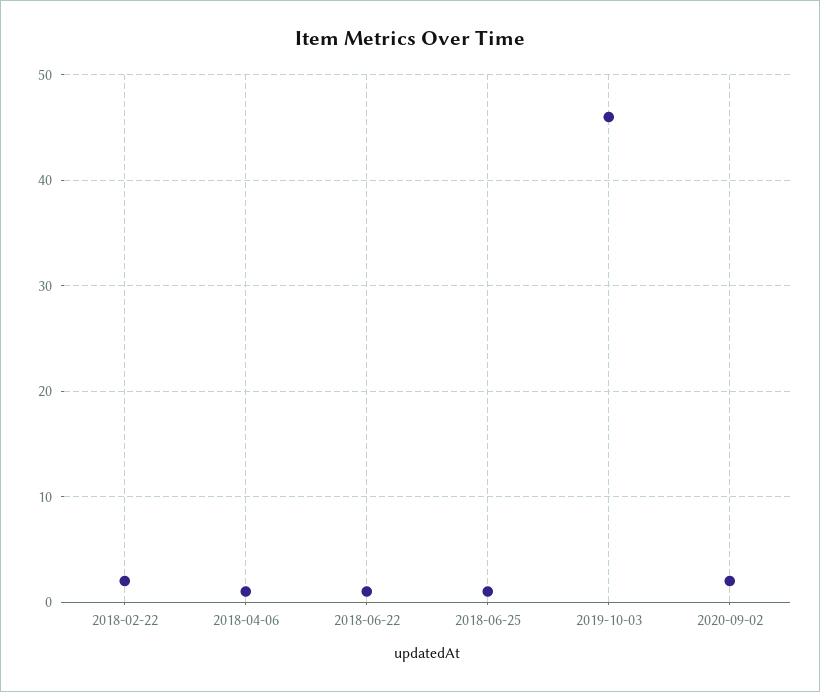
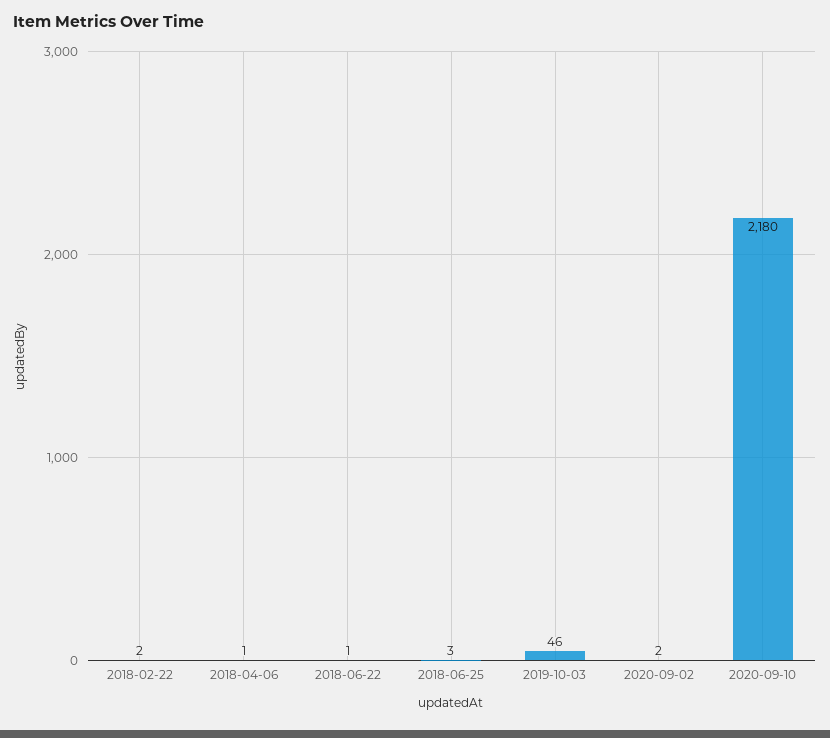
2018-06-25: 1 -> 3
2020-09-10: none -> 2180

